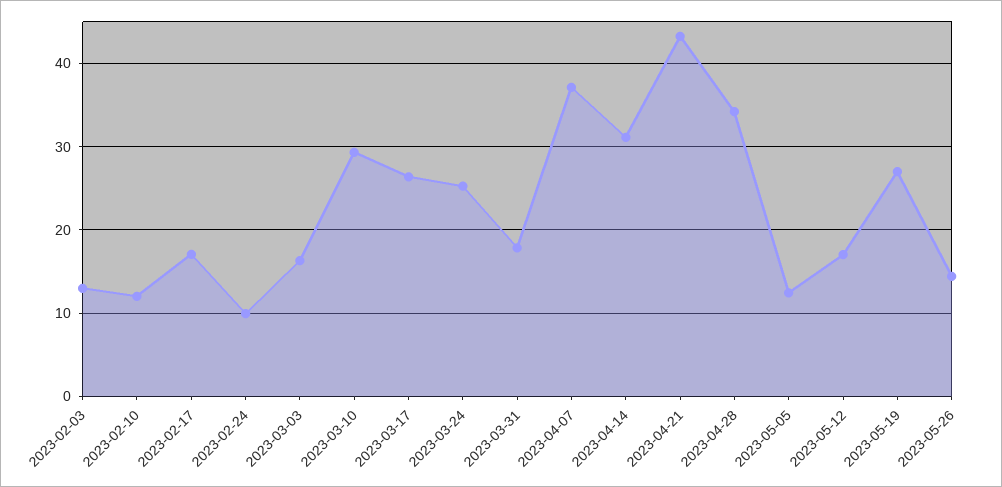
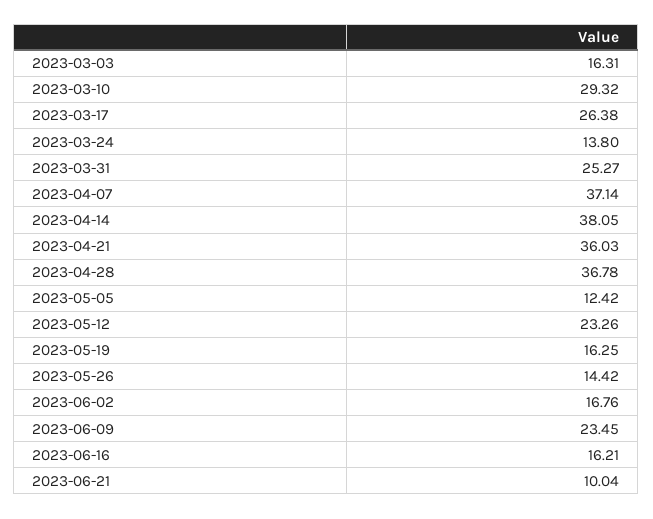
2023-02-03: 13 -> none
2023-02-10: 12 -> none
2023-02-17: 17 -> none
2023-02-24: 10 -> none
2023-03-24: 25 -> 13.8
2023-03-31: 18 -> 25.27
2023-04-14: 31 -> 38.05
2023-04-21: 43 -> 36.03
2023-04-28: 34 -> 36.78
2023-05-12: 17 -> 23.26
2023-05-19: 27 -> 16.25
2023-06-02: none -> 16.76
2023-06-09: none -> 23.45
2023-06-16: none -> 16.21
2023-06-21: none -> 10.04

